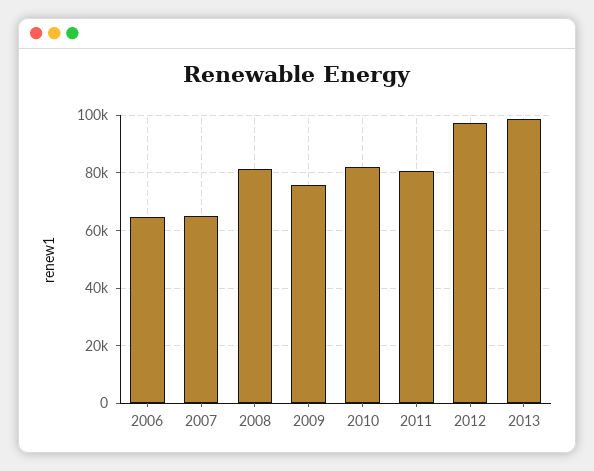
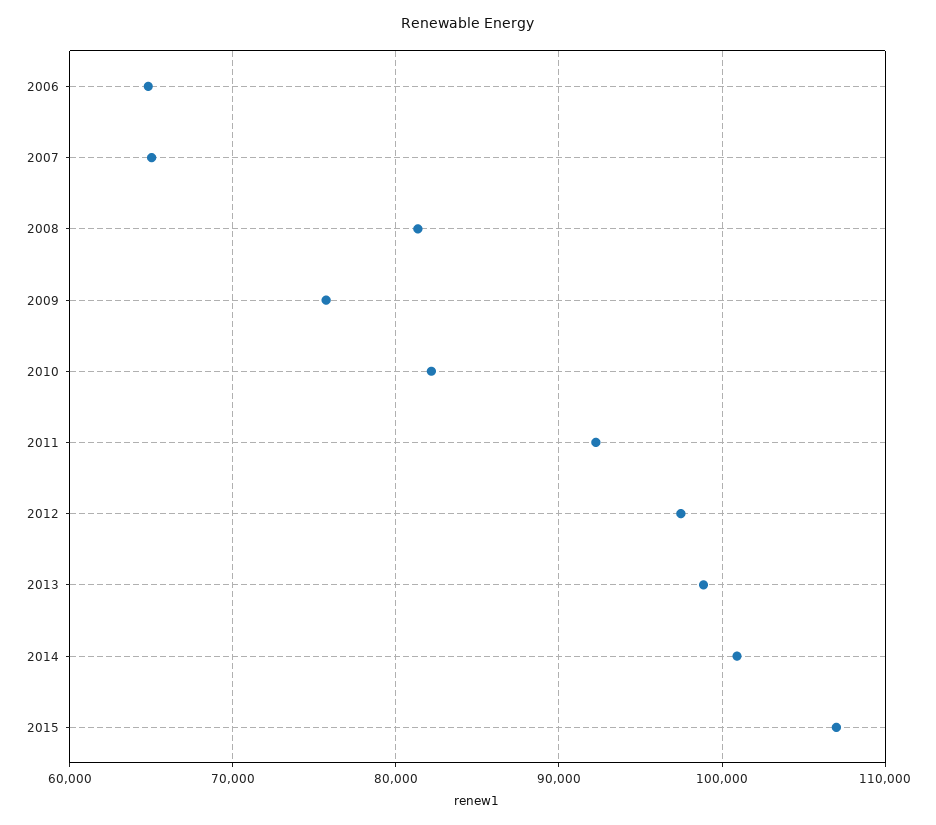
2011: 80000 -> 92000
2014: none -> 101000
2015: none -> 107000

